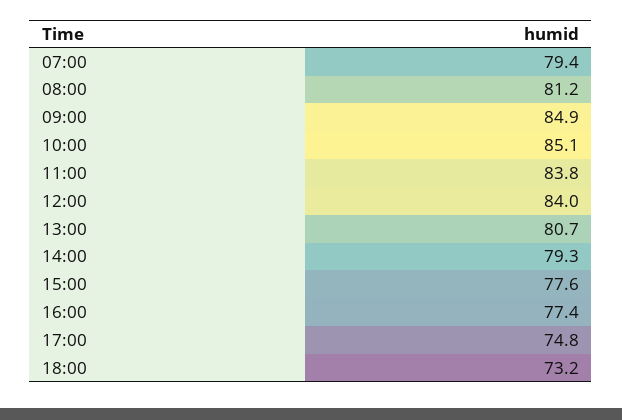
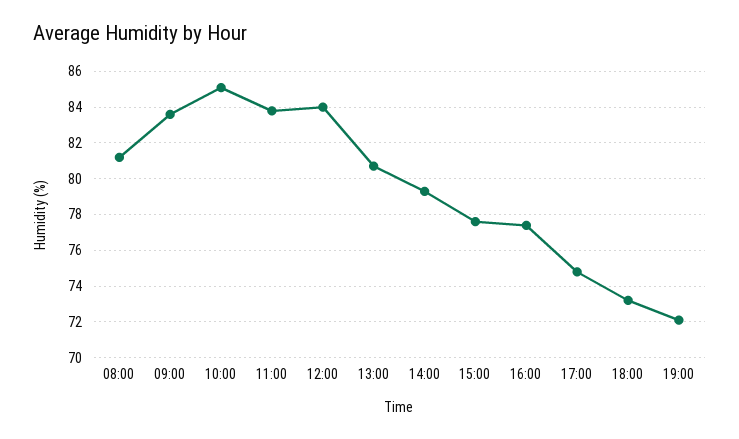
07:00: 79.4 -> none
09:00: 84.9 -> 83.5
19:00: none -> 72

